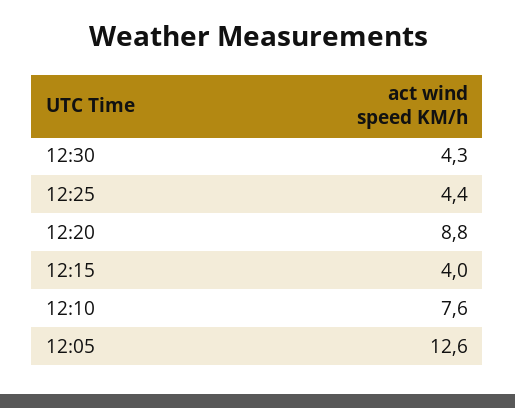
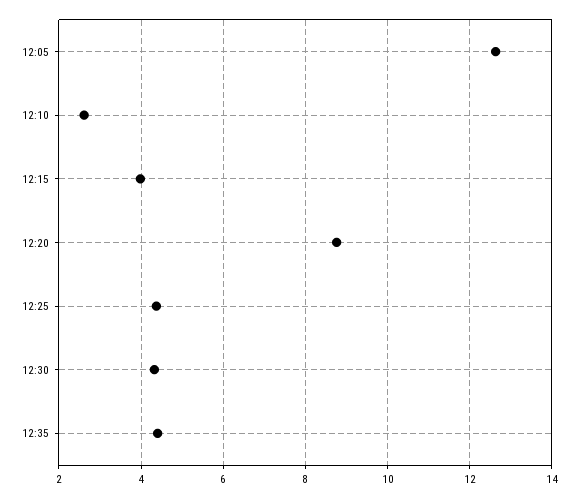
12:10: 7.6 -> 2.6
12:35: none -> 4.4

